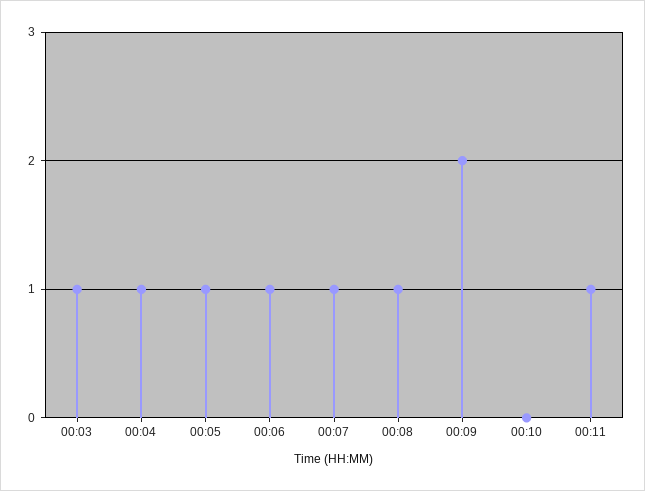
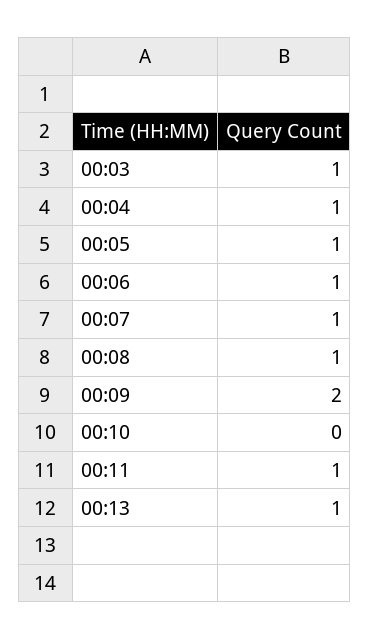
00:13: none -> 1

